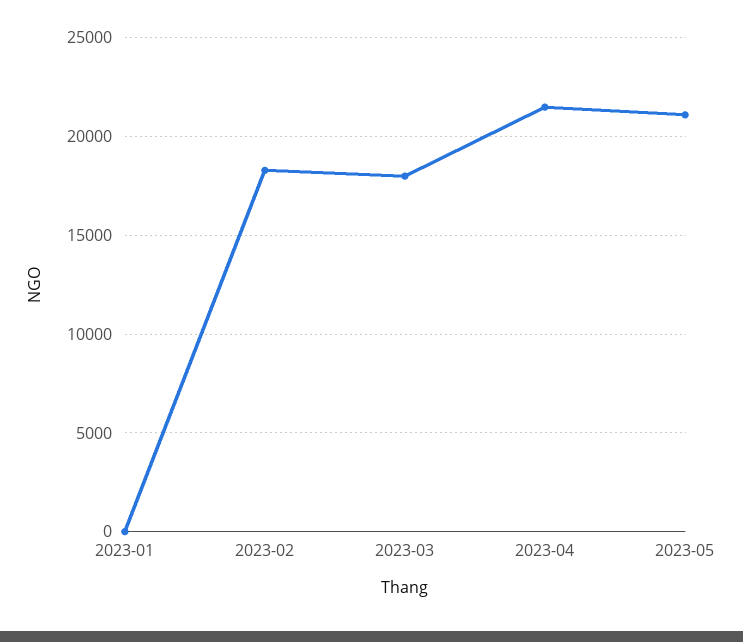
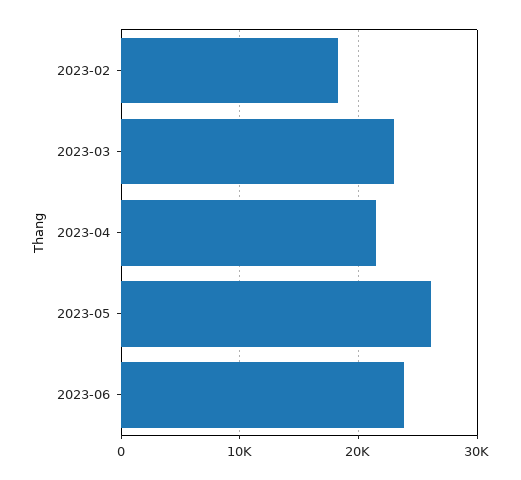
2023-01: 0 -> none
2023-03: 18000 -> 23000
2023-05: 21000 -> 26000
2023-06: none -> 24000

